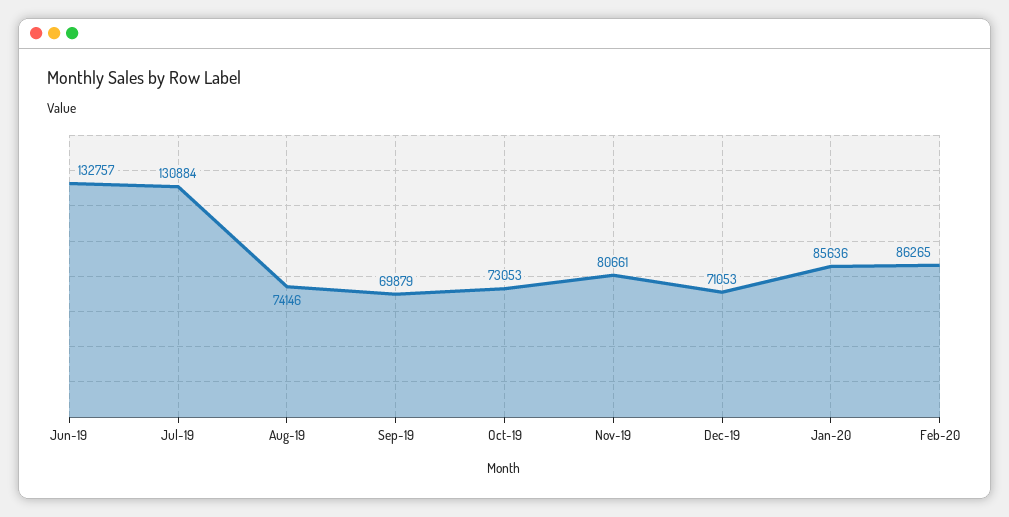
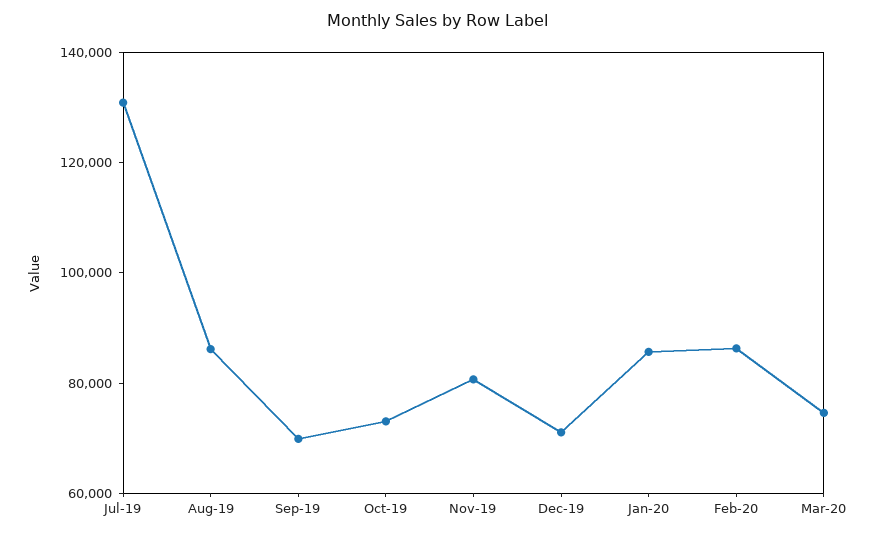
Jun-19: 132757 -> none
Aug-19: 74146 -> 85000
Mar-20: none -> 75000

